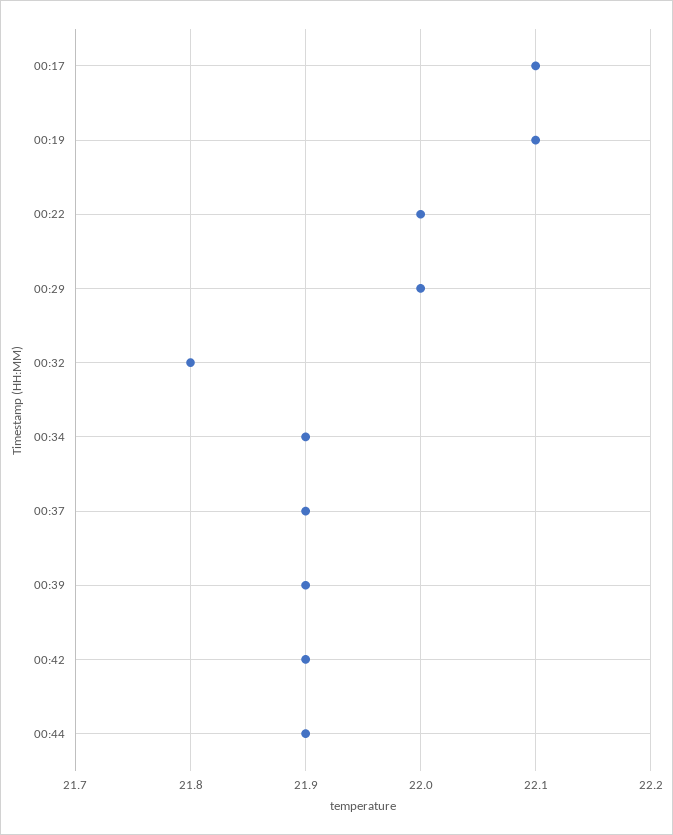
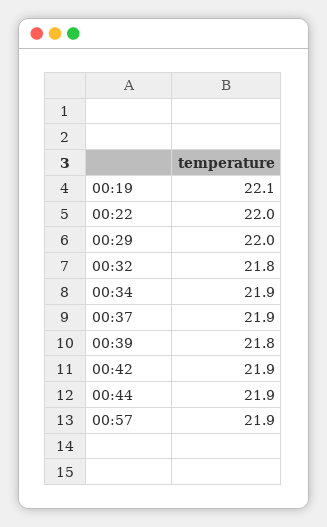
00:17: 22.1 -> none
00:39: 21.9 -> 21.8
00:57: none -> 21.9

